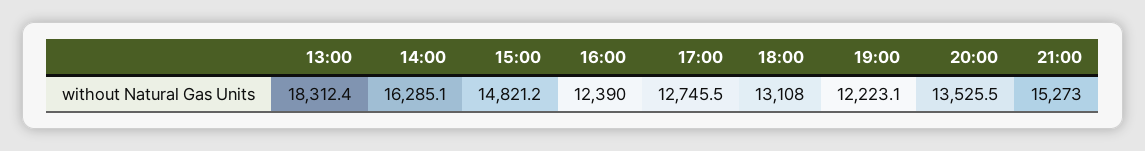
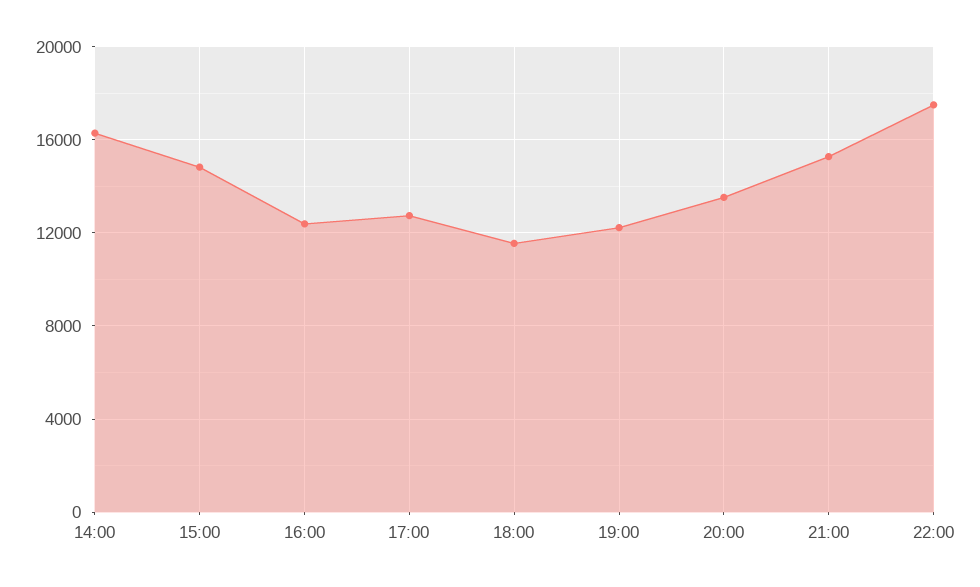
13:00: 18312.4 -> none
18:00: 13108 -> 11500
22:00: none -> 17500

